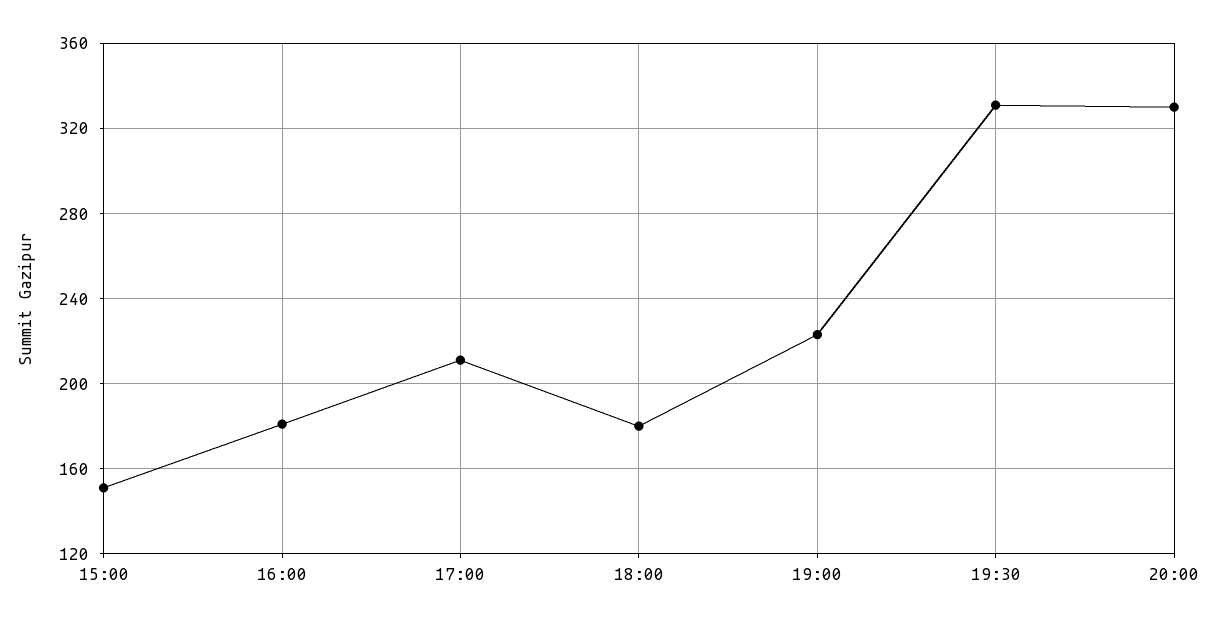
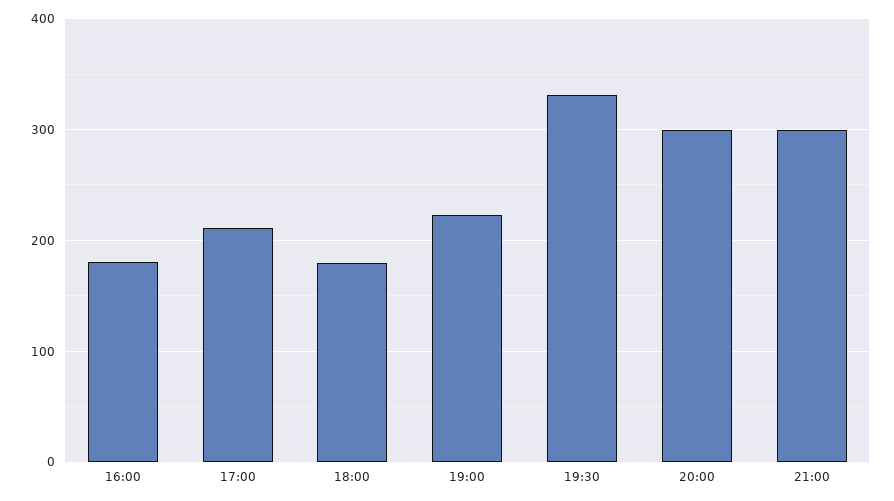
15:00: 150 -> none
20:00: 330 -> 300
21:00: none -> 300

